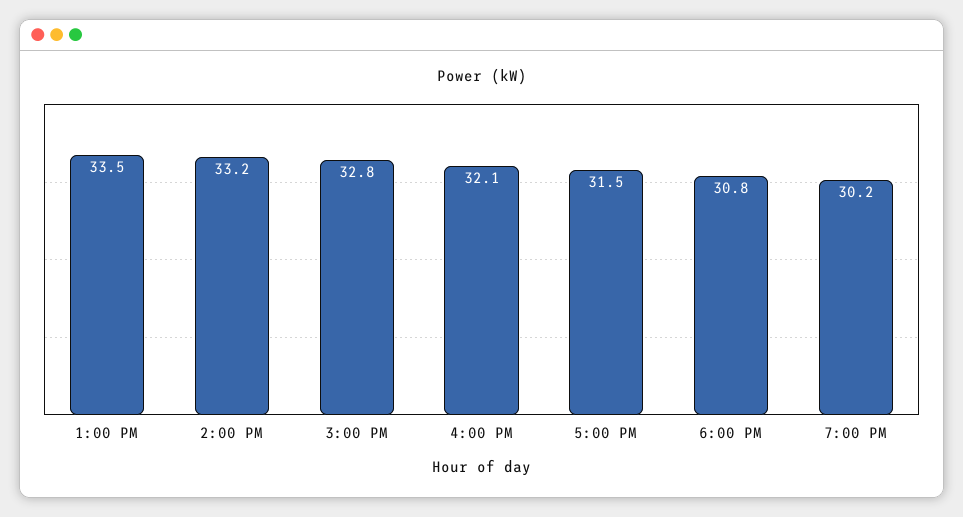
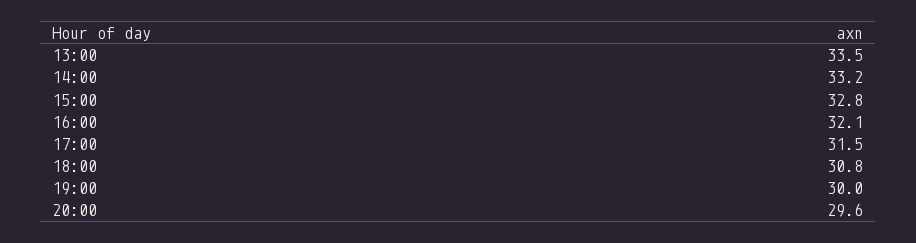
7:00 PM: 30.2 -> 30
20:00: none -> 29.6

